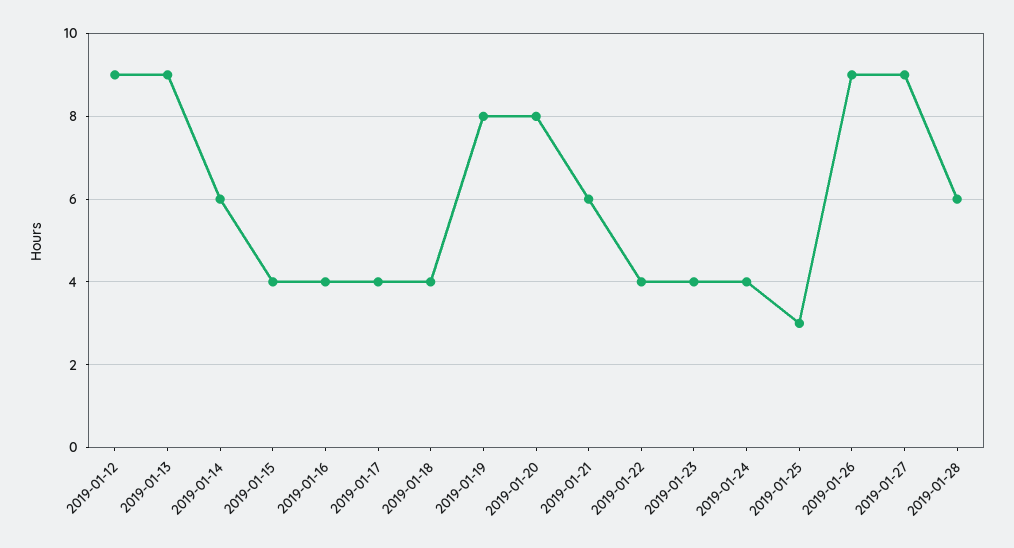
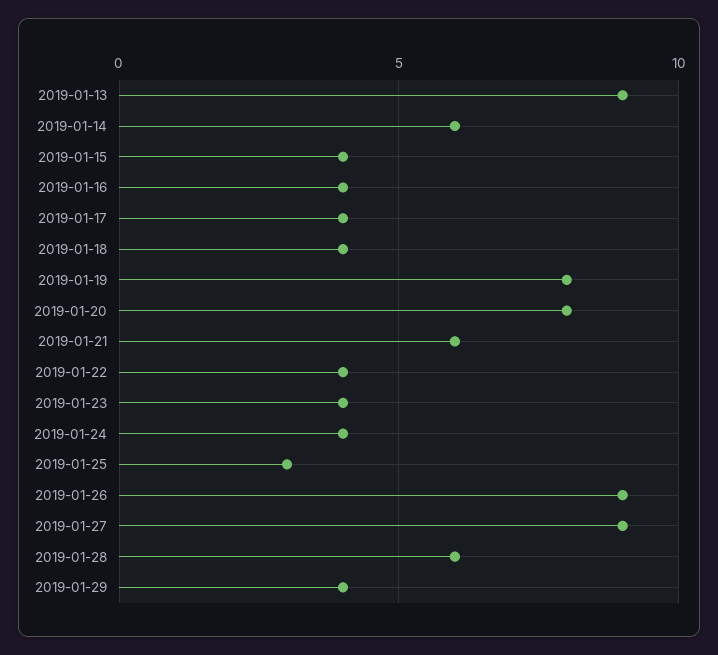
2019-01-12: 9 -> none
2019-01-29: none -> 4

